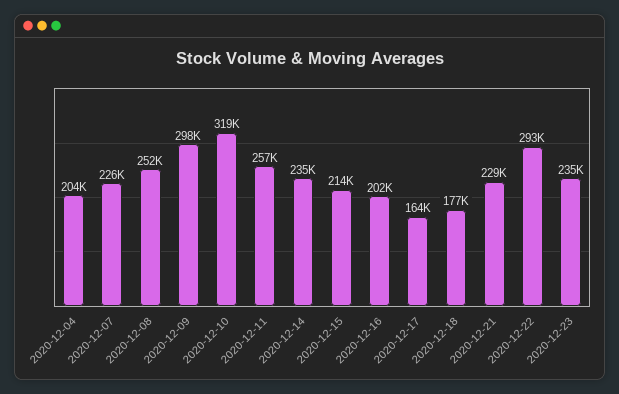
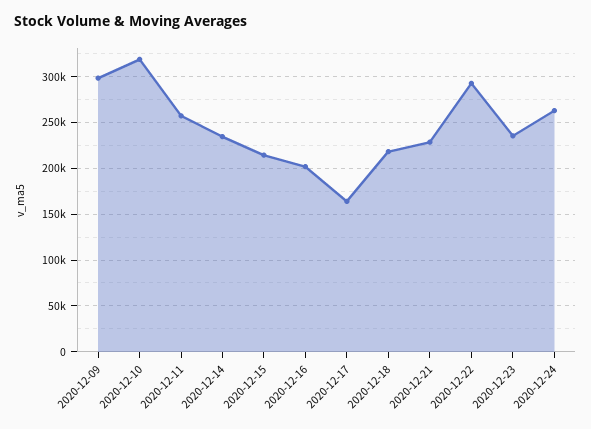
2020-12-04: 204000 -> none
2020-12-07: 226000 -> none
2020-12-08: 252000 -> none
2020-12-18: 177000 -> 220000
2020-12-24: none -> 260000

